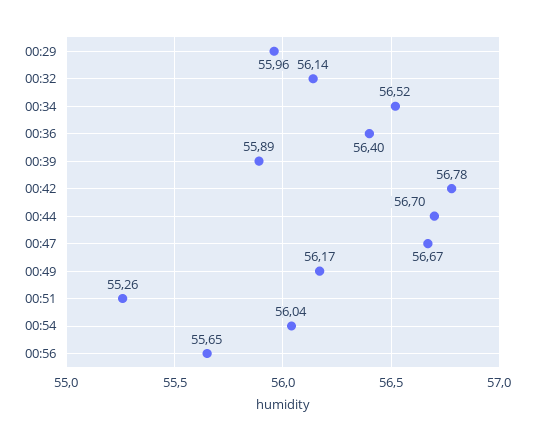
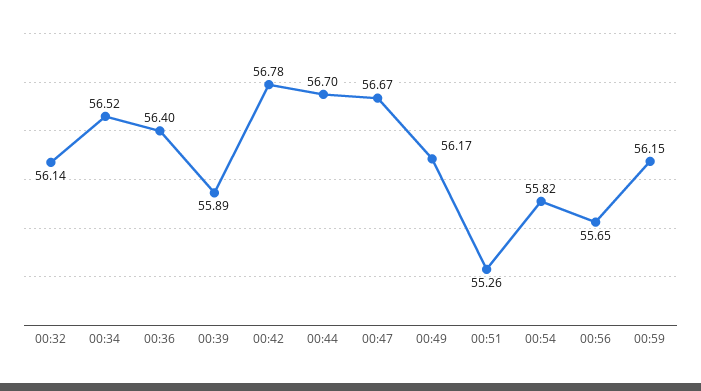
00:29: 55.96 -> none
00:54: 56.04 -> 55.82
00:59: none -> 56.15

